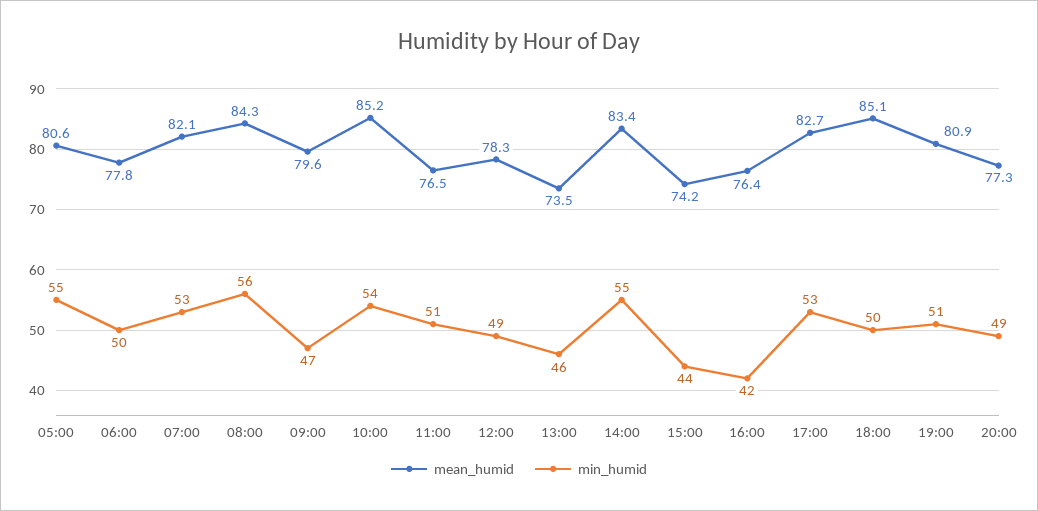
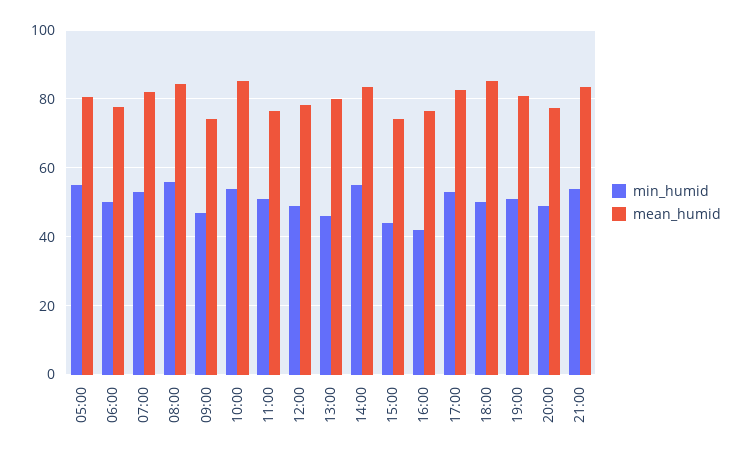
mean_humid, 09:00: 79.6 -> 74
mean_humid, 13:00: 73.5 -> 80
min_humid, 21:00: none -> 54
mean_humid, 21:00: none -> 84

